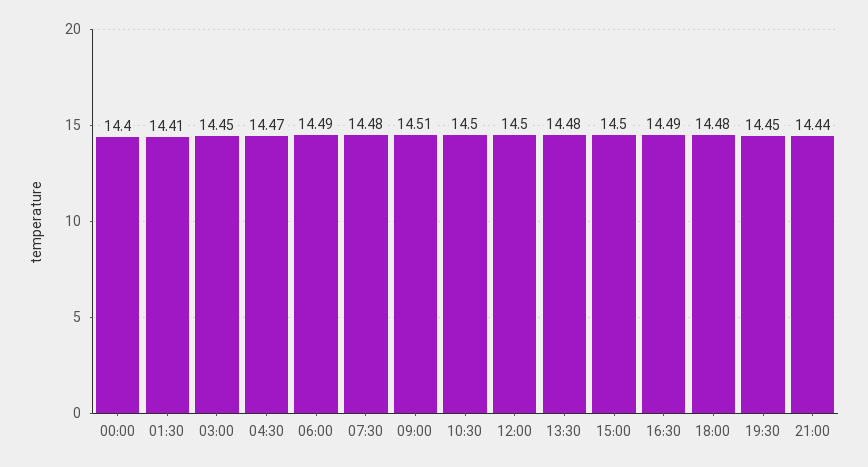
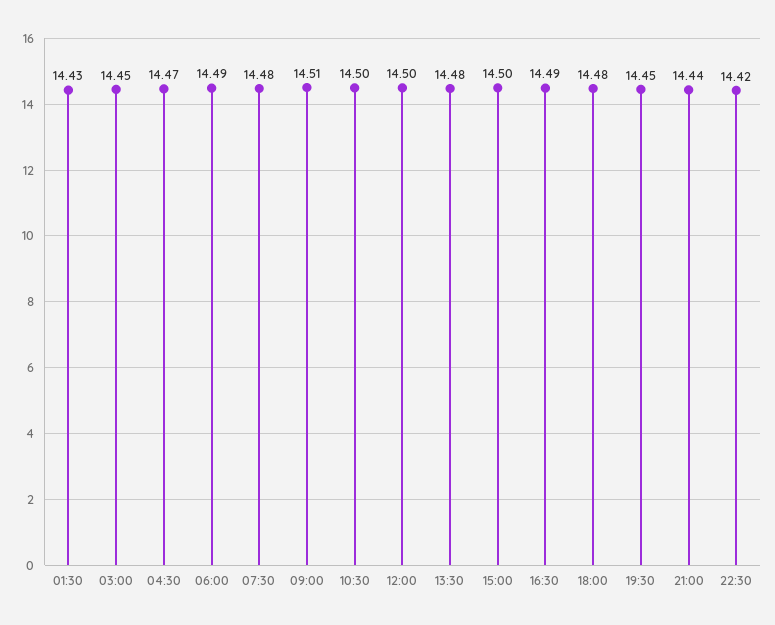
00:00: 14.4 -> none
01:30: 14.41 -> 14.43
22:30: none -> 14.42

